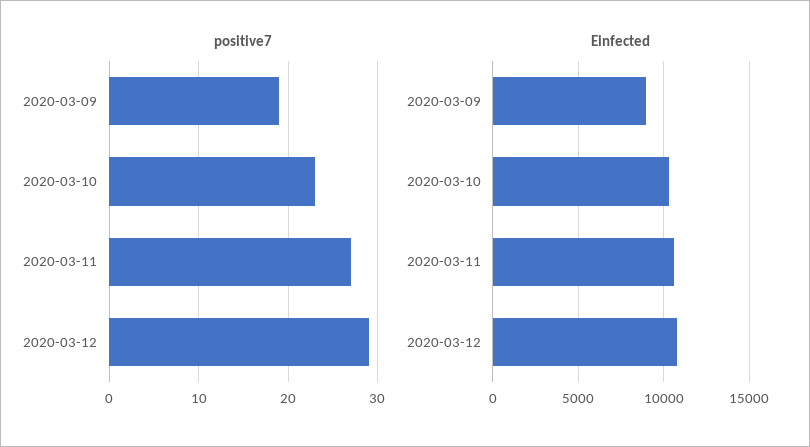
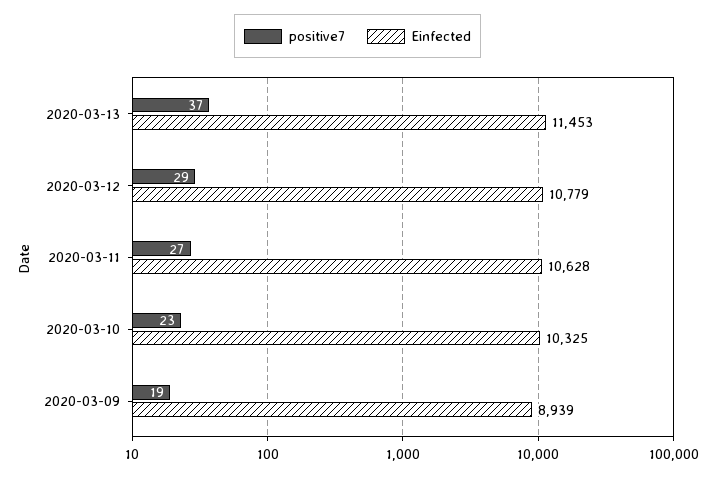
positive7, 2020-03-13: none -> 37
Einfected, 2020-03-13: none -> 11453

